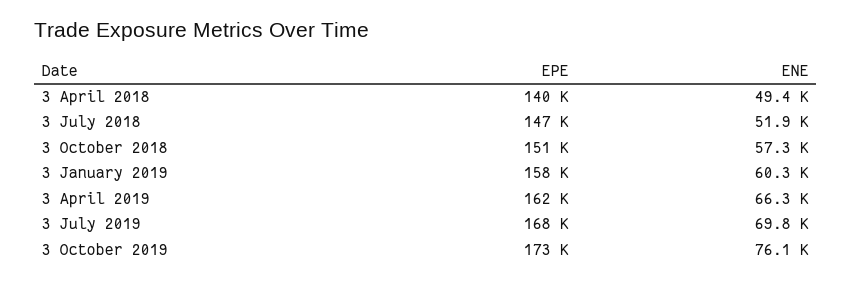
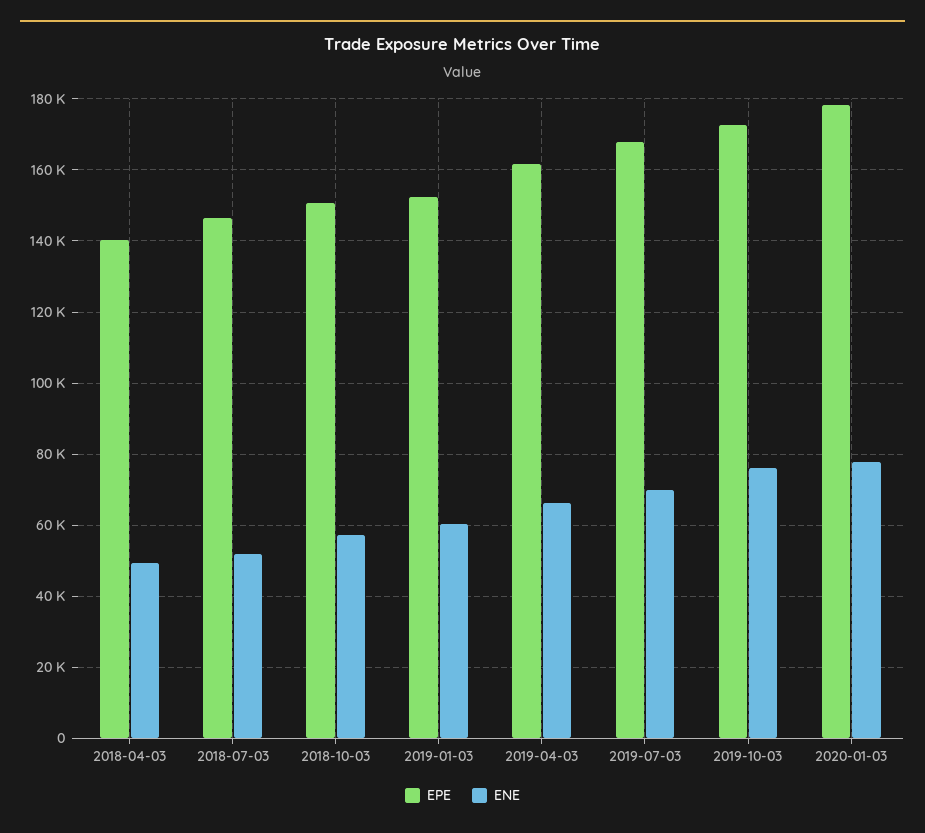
EPE, 3 January 2019: 158000 -> 152000
EPE, 2020-01-03: none -> 178000
ENE, 2020-01-03: none -> 78000

